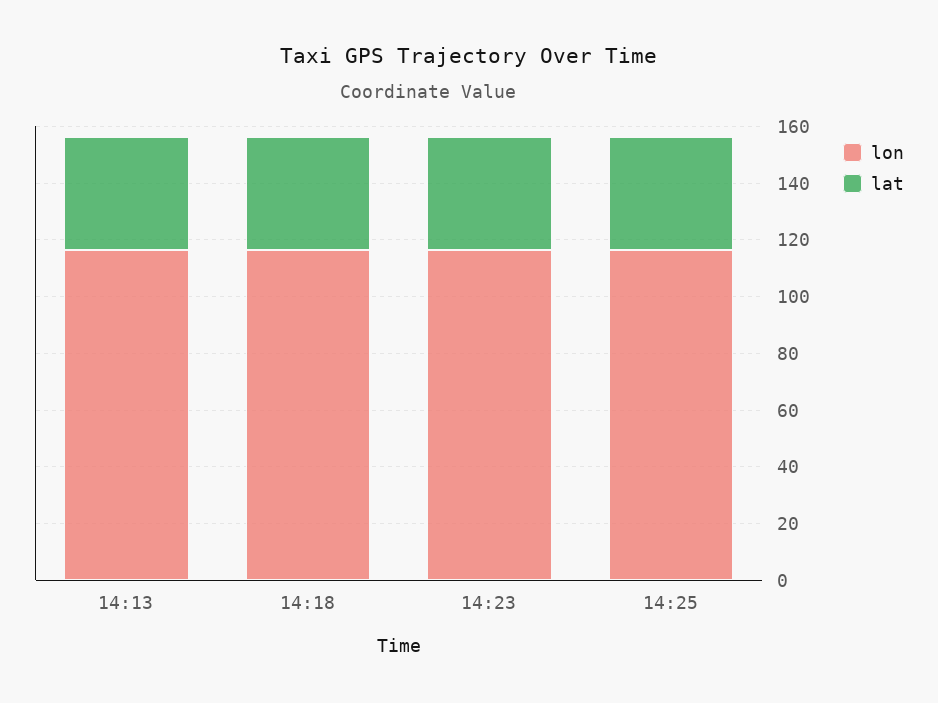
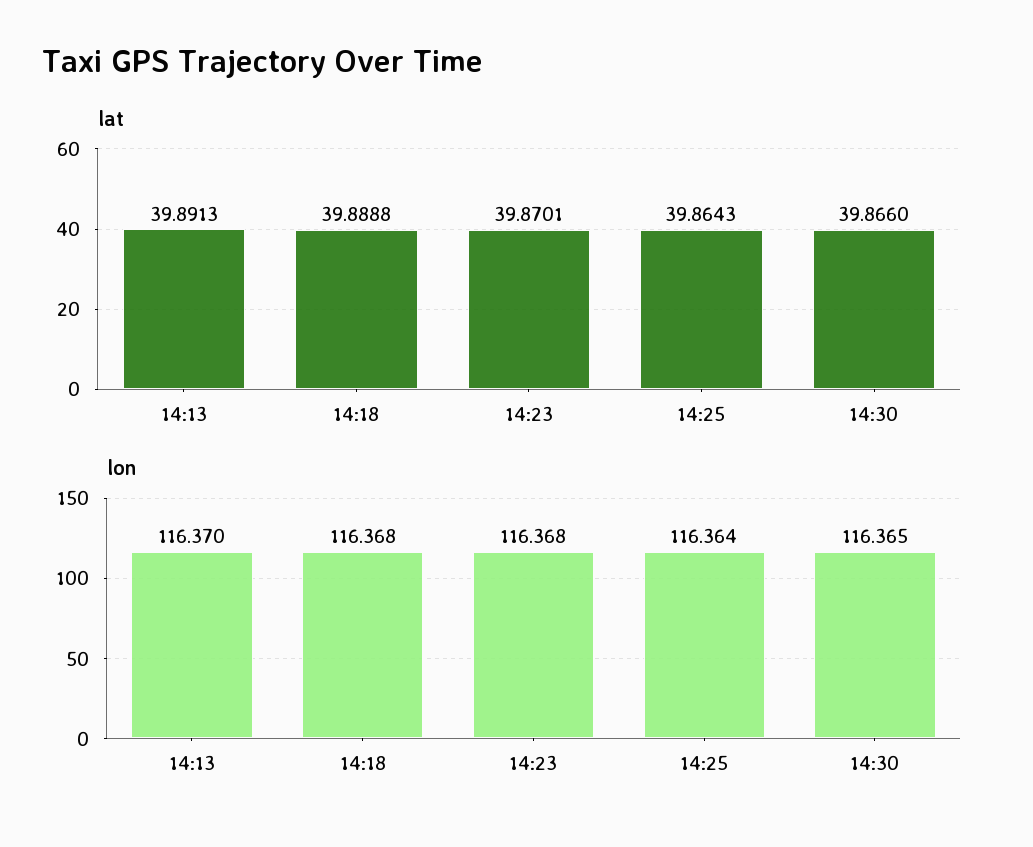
lat, 14:30: none -> 39.866
lon, 14:30: none -> 116.365

